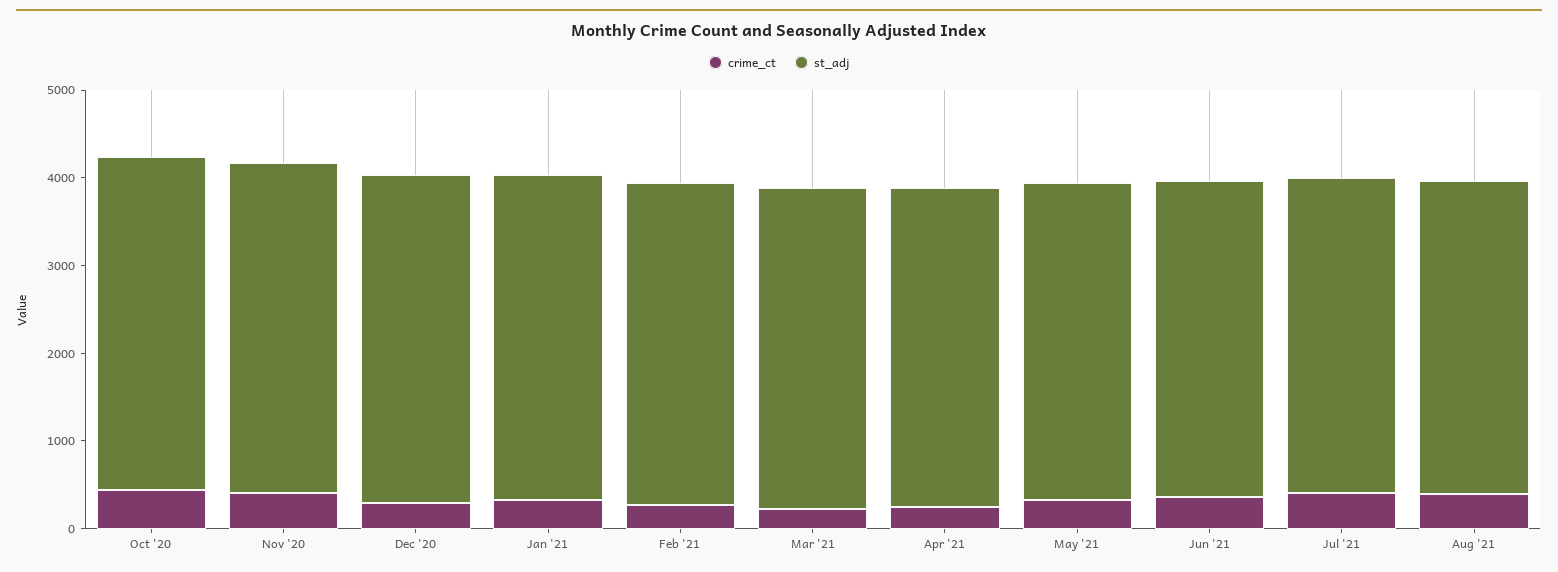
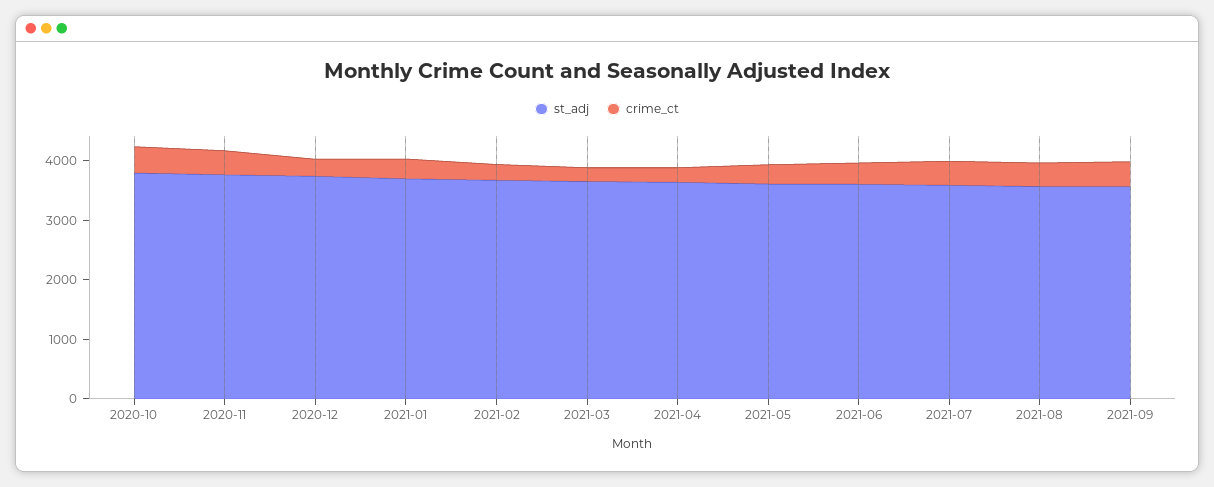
st_adj, 2021-09: none -> 3600
crime_ct, 2021-09: none -> 400

